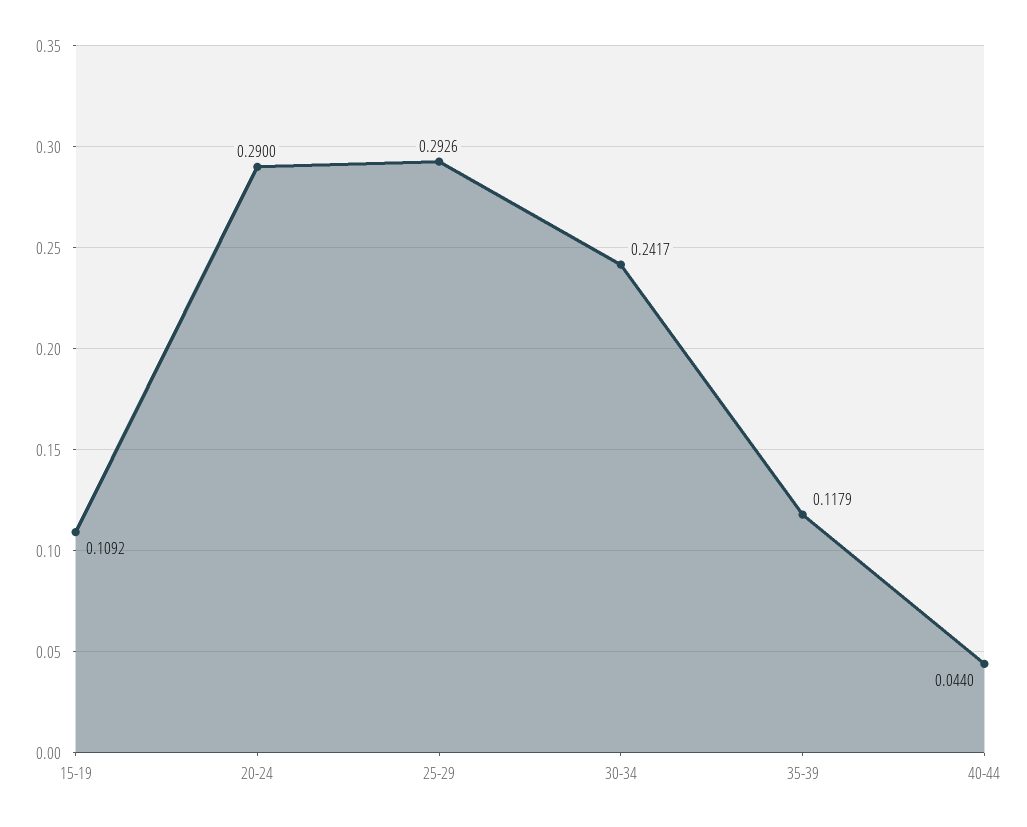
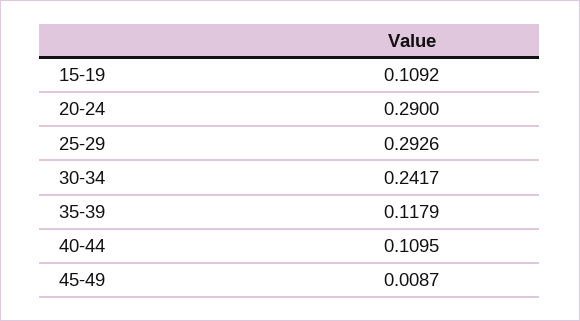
40-44: 0.044 -> 0.1095
45-49: none -> 0.0087

